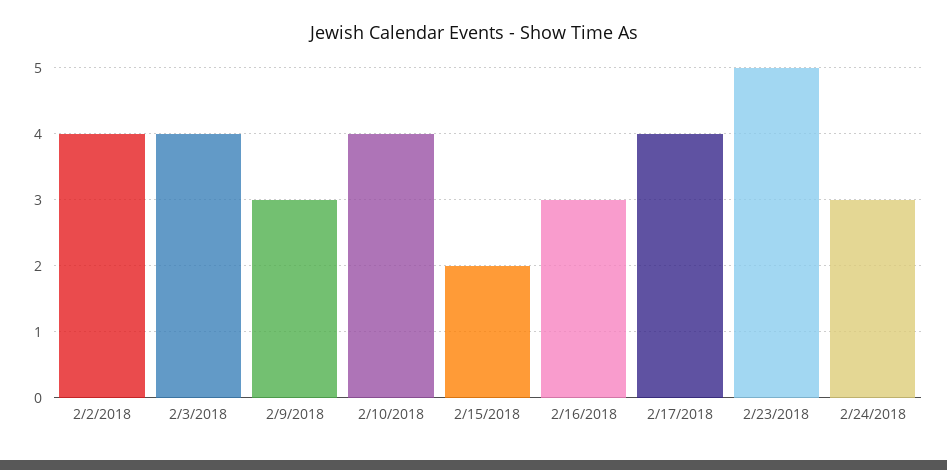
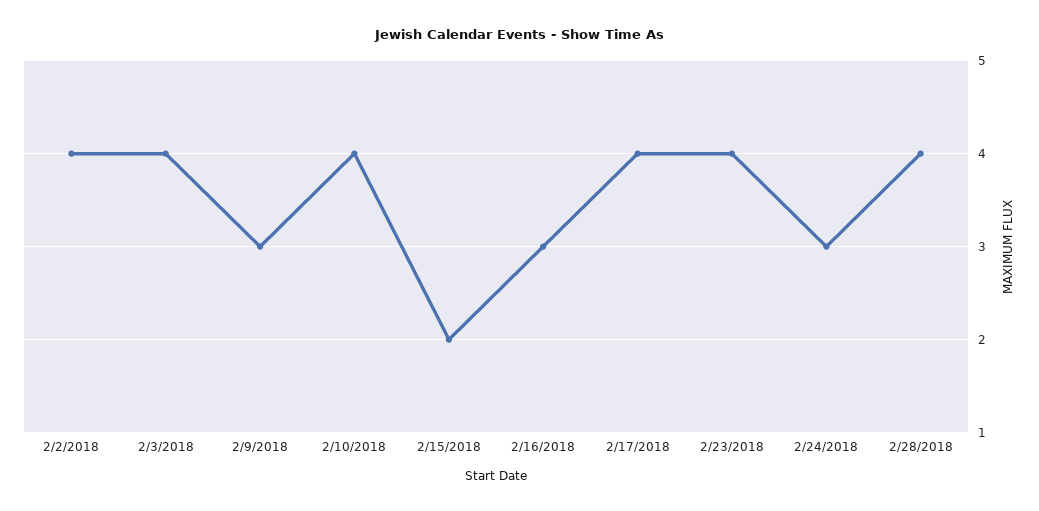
2/23/2018: 5 -> 4
2/28/2018: none -> 4

